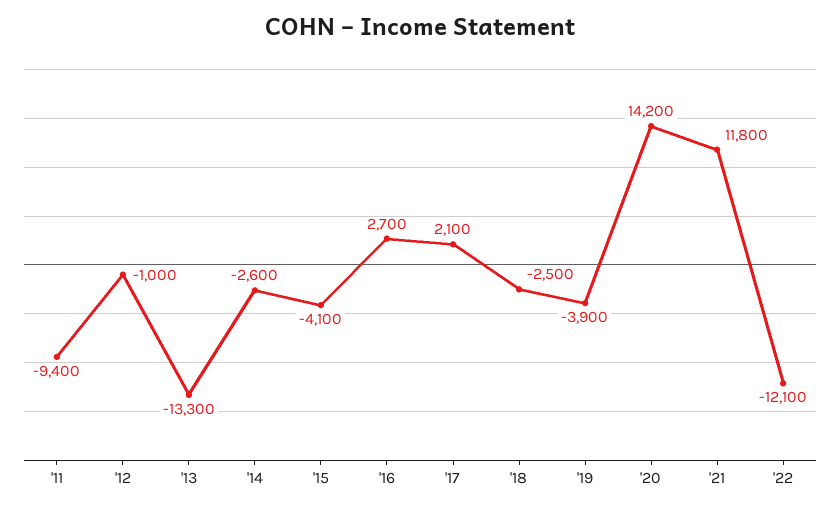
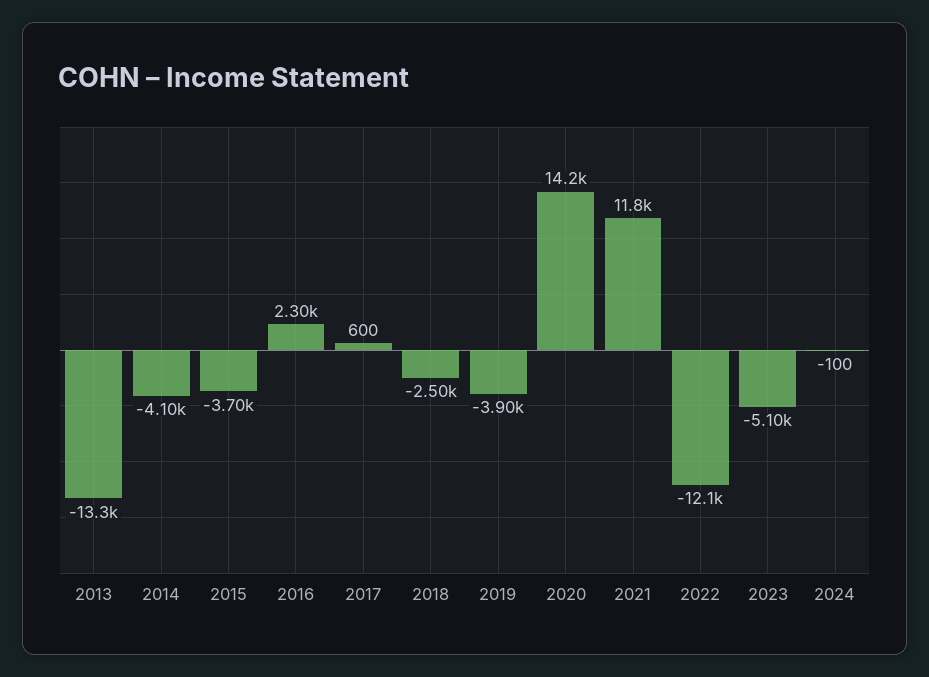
'11: -9400 -> none
'12: -1000 -> none
'14: -2600 -> -4100
'15: -4100 -> -3700
'16: 2700 -> 2300
'17: 2100 -> 600
2023: none -> -5100
2024: none -> -100

